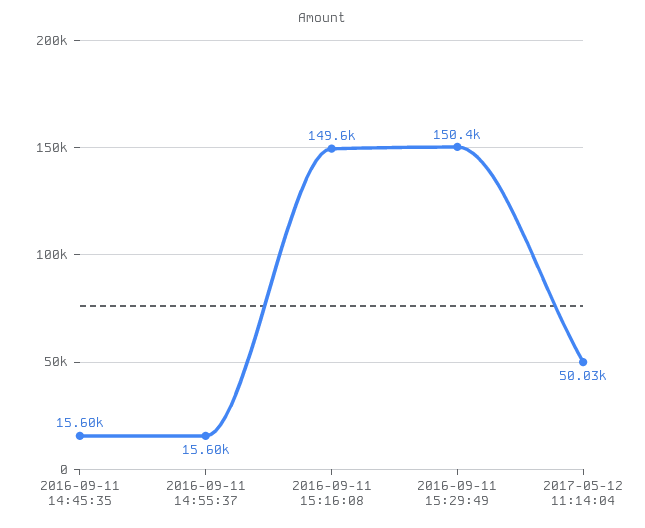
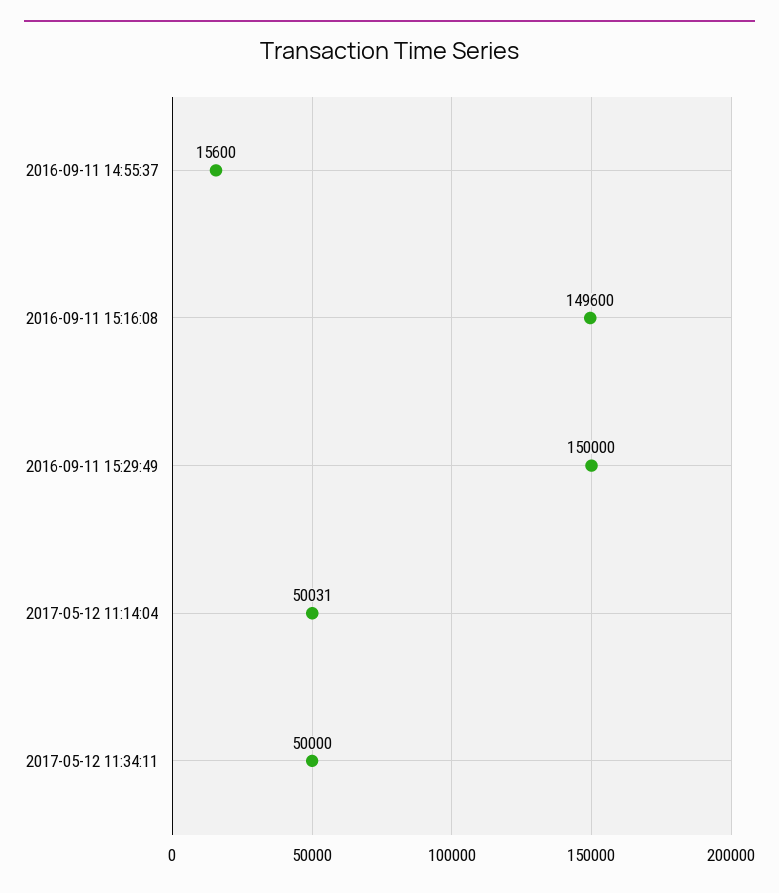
2016-09-11 14:45:35: 15600 -> none
2016-09-11 15:29:49: 150400 -> 150000
2017-05-12 11:34:11: none -> 50000

